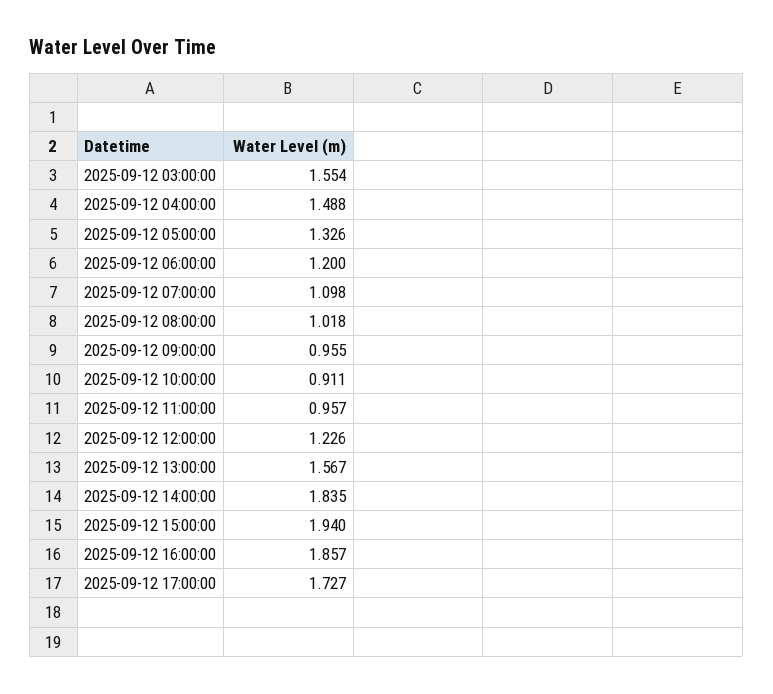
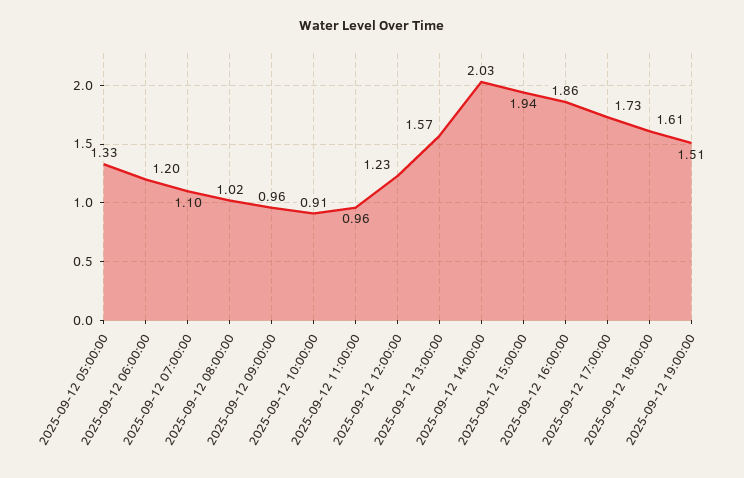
2025-09-12 03:00:00: 1.554 -> none
2025-09-12 04:00:00: 1.488 -> none
2025-09-12 14:00:00: 1.835 -> 2.03
2025-09-12 18:00:00: none -> 1.61
2025-09-12 19:00:00: none -> 1.51

